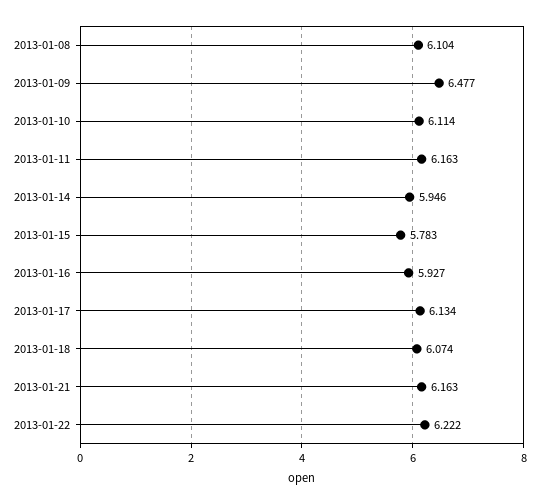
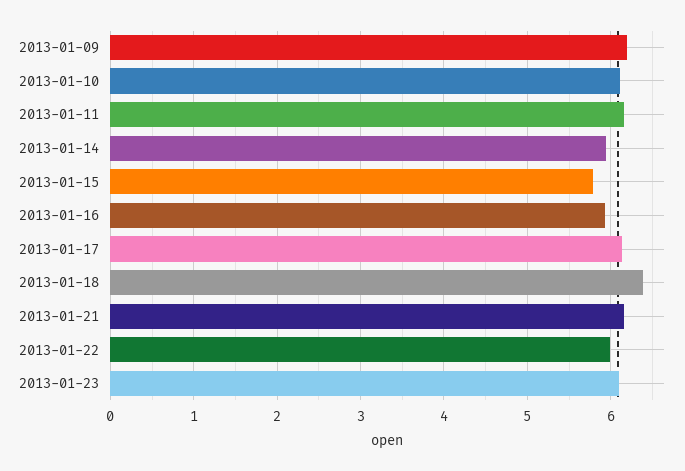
2013-01-08: 6.104 -> none
2013-01-09: 6.477 -> 6.2
2013-01-18: 6.074 -> 6.4
2013-01-22: 6.222 -> 6
2013-01-23: none -> 6.1

